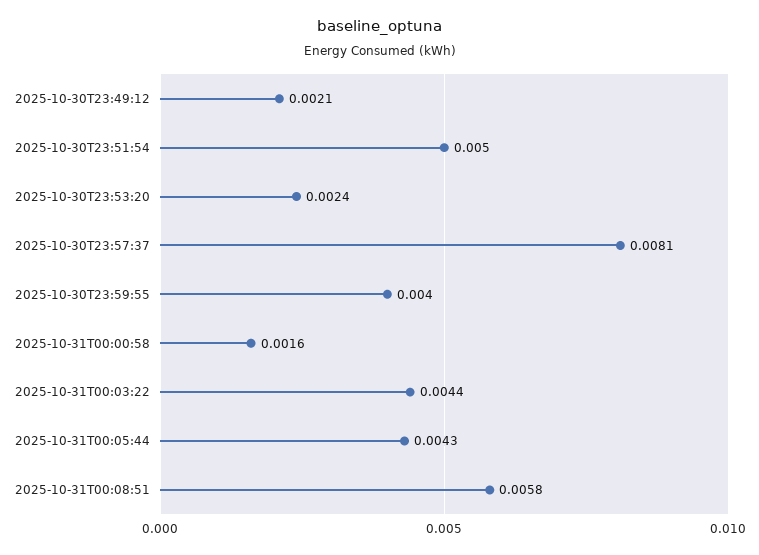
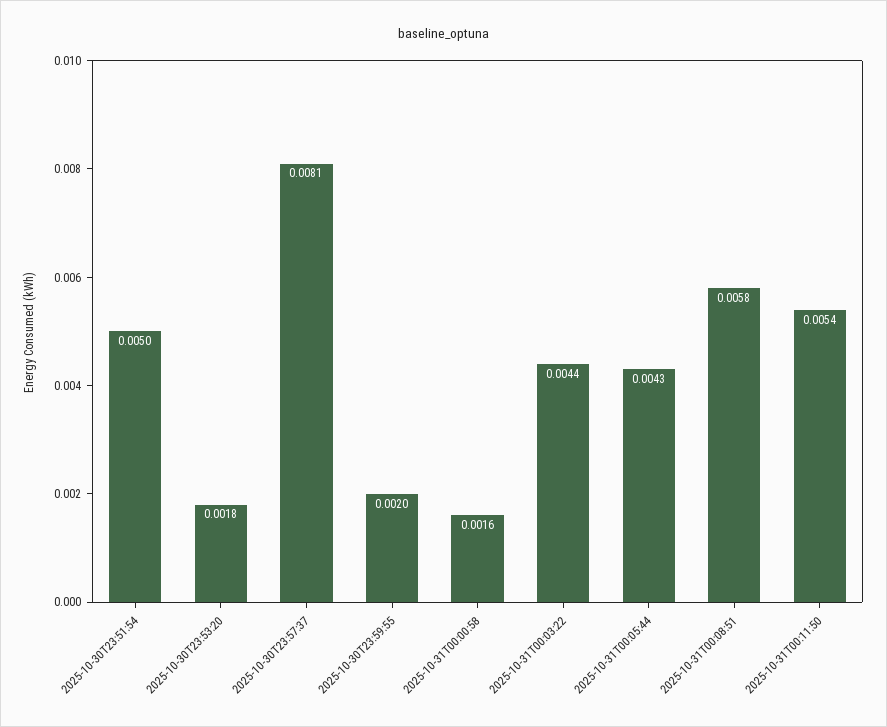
2025-10-30T23:49:12: 0.0021 -> none
2025-10-30T23:53:20: 0.0024 -> 0.0018
2025-10-30T23:59:55: 0.004 -> 0.002
2025-10-31T00:11:50: none -> 0.0054

